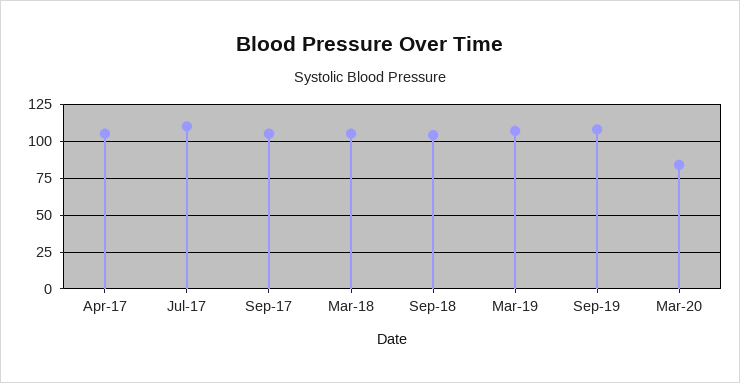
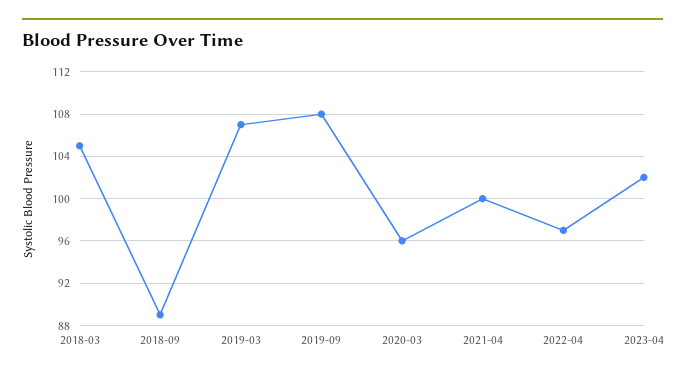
Apr-17: 105 -> none
Jul-17: 110 -> none
Sep-17: 105 -> none
Sep-18: 105 -> 89
Mar-20: 85 -> 96
2021-04: none -> 100
2022-04: none -> 97
2023-04: none -> 102

